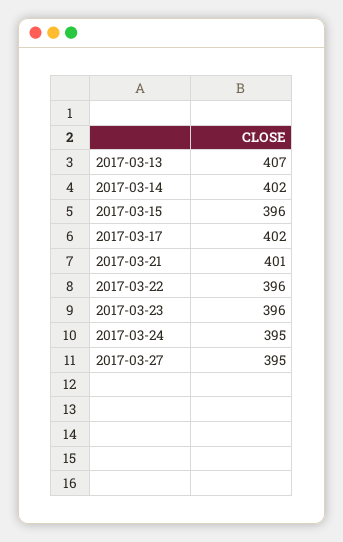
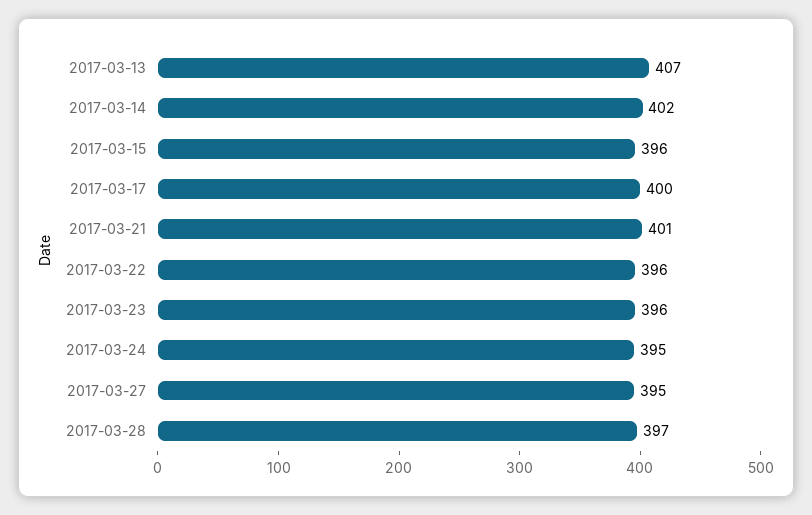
2017-03-17: 402 -> 400
2017-03-28: none -> 397

